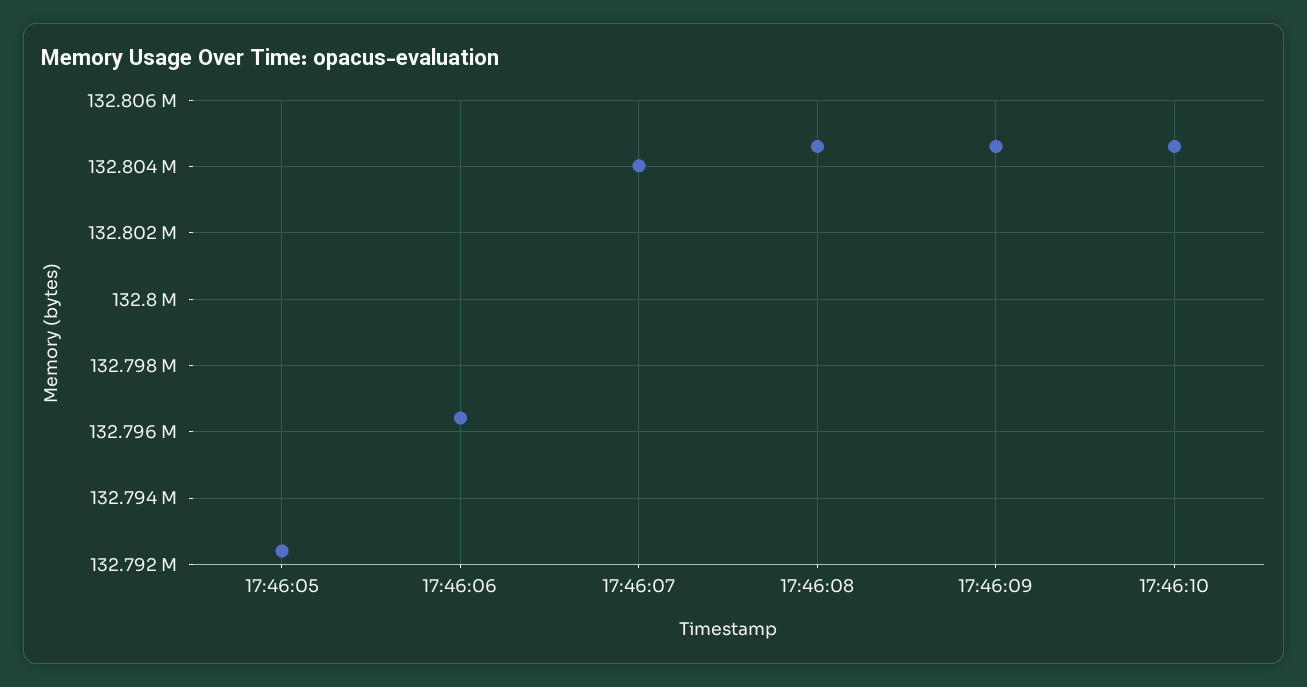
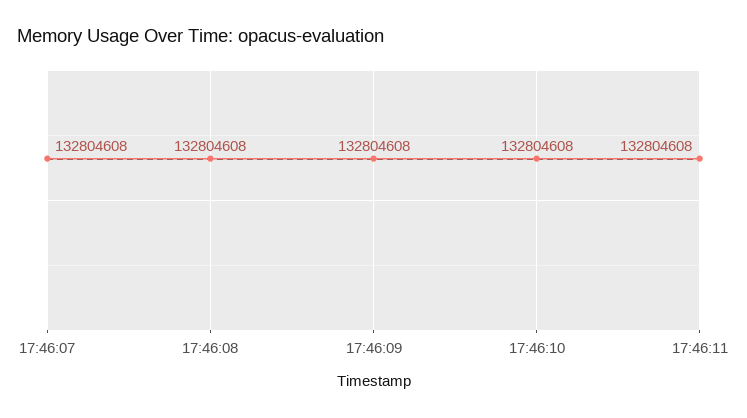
17:46:05: 132792400 -> none
17:46:06: 132796400 -> none
17:46:07: 132804000 -> 132804608
17:46:11: none -> 132804608

